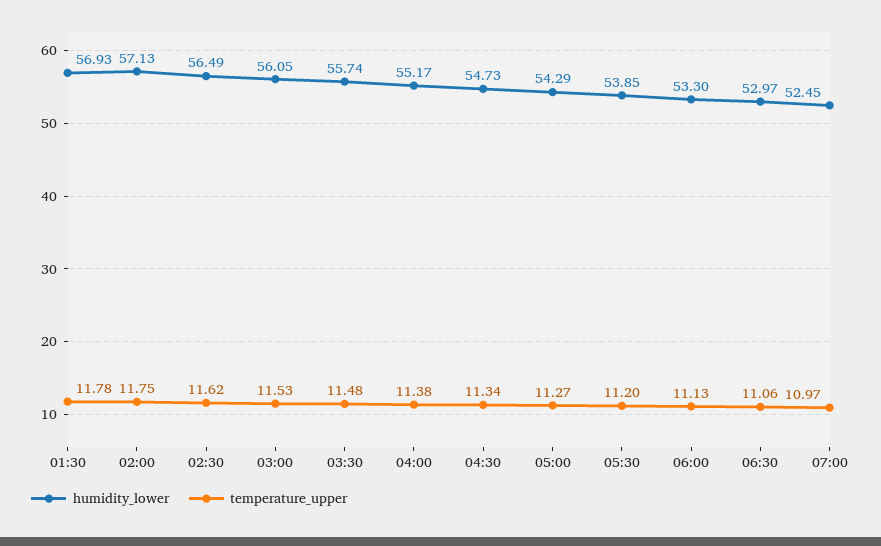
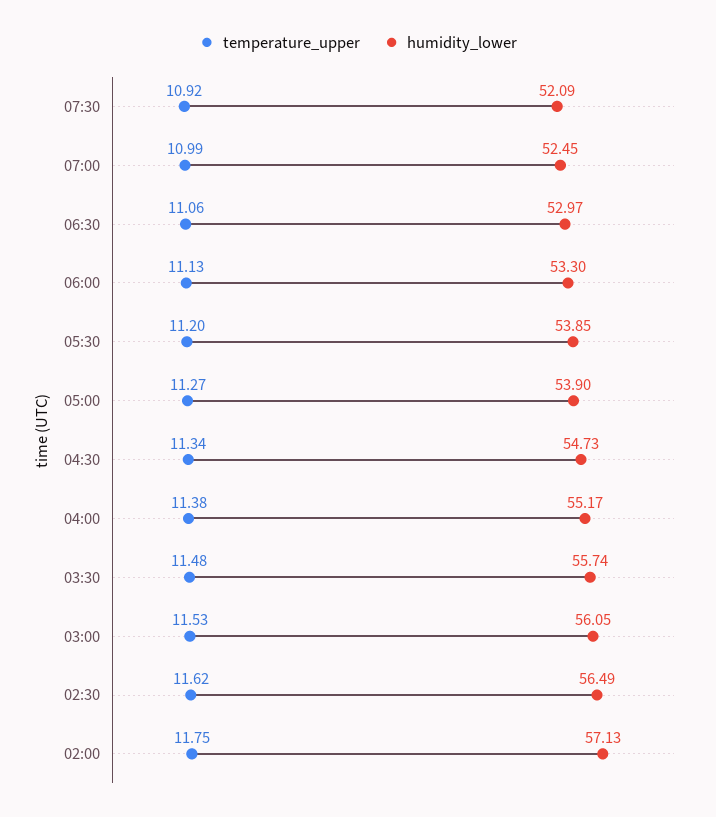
humidity_lower, 01:30: 56.93 -> none
temperature_upper, 01:30: 11.78 -> none
humidity_lower, 05:00: 54.29 -> 53.9
temperature_upper, 07:00: 10.97 -> 10.99
temperature_upper, 07:30: none -> 10.92
humidity_lower, 07:30: none -> 52.09

